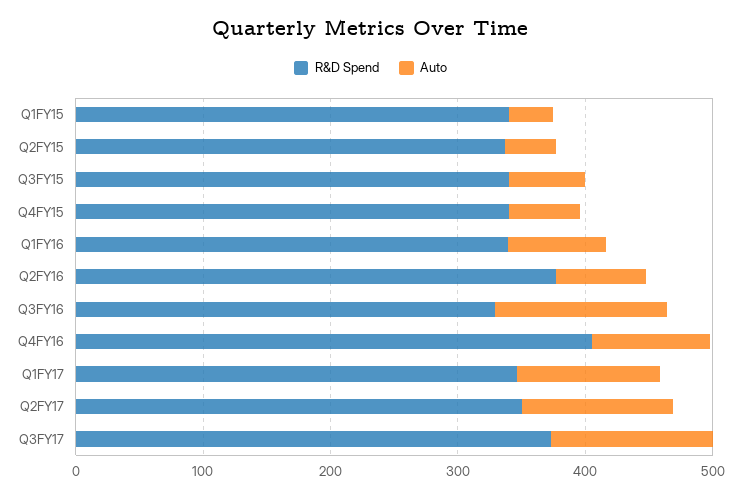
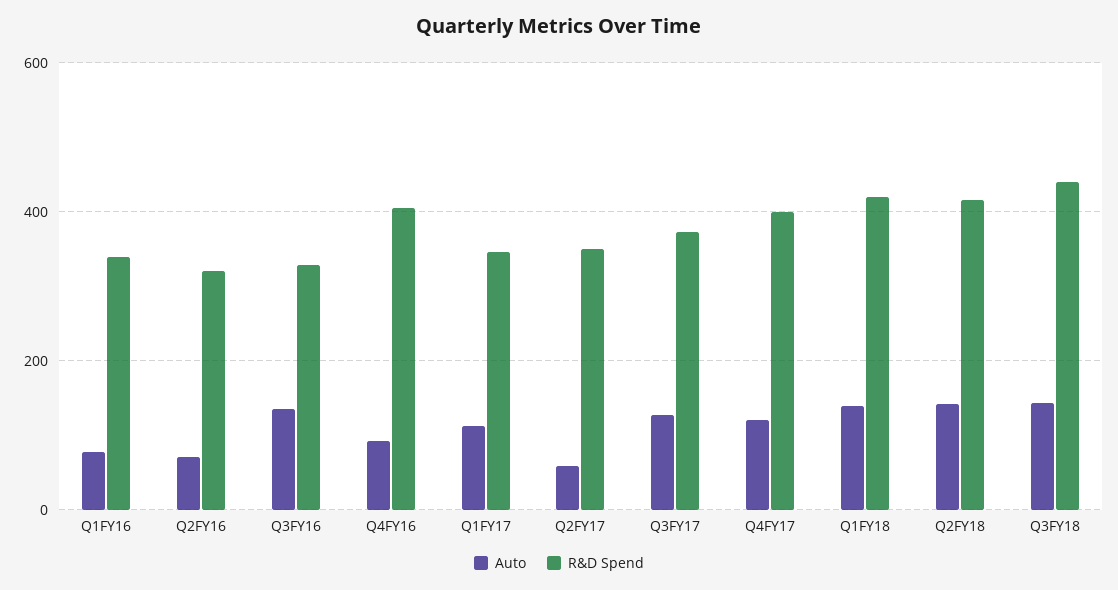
R&D Spend, Q1FY15: 340 -> none
Auto, Q1FY15: 40 -> none
R&D Spend, Q2FY15: 340 -> none
Auto, Q2FY15: 40 -> none
R&D Spend, Q3FY15: 340 -> none
Auto, Q3FY15: 60 -> none
R&D Spend, Q4FY15: 340 -> none
Auto, Q4FY15: 60 -> none
R&D Spend, Q2FY16: 380 -> 320
Auto, Q2FY17: 120 -> 60
Auto, Q4FY17: none -> 120
R&D Spend, Q4FY17: none -> 400
Auto, Q1FY18: none -> 140
R&D Spend, Q1FY18: none -> 420
Auto, Q2FY18: none -> 140
R&D Spend, Q2FY18: none -> 420
Auto, Q3FY18: none -> 140
R&D Spend, Q3FY18: none -> 440

